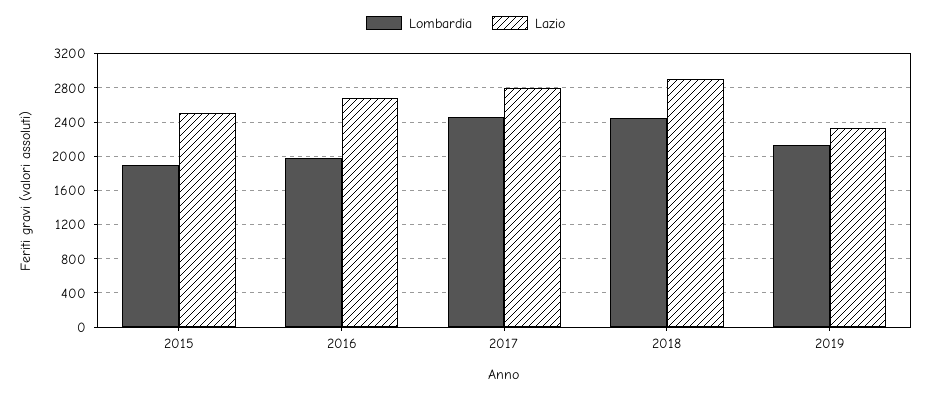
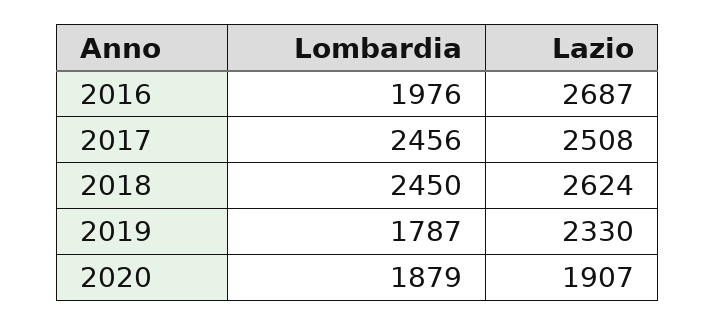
Lombardia, 2015: 1900 -> none
Lazio, 2015: 2500 -> none
Lazio, 2017: 2800 -> 2508
Lazio, 2018: 2900 -> 2624
Lombardia, 2019: 2100 -> 1787
Lombardia, 2020: none -> 1879
Lazio, 2020: none -> 1907

